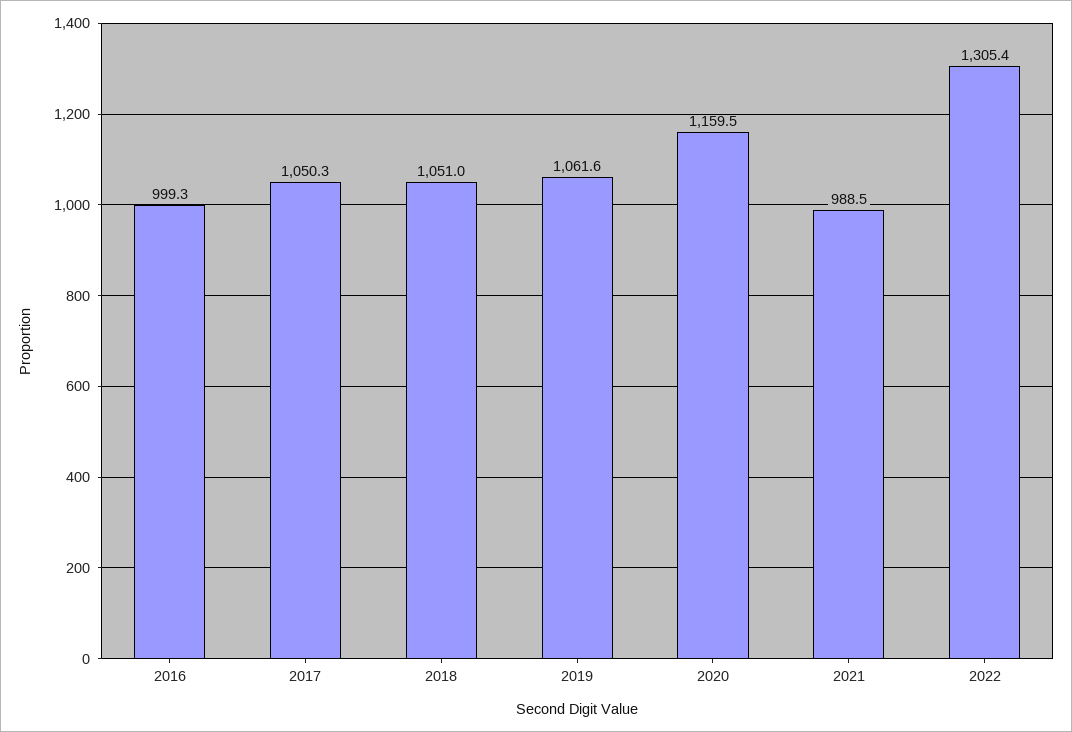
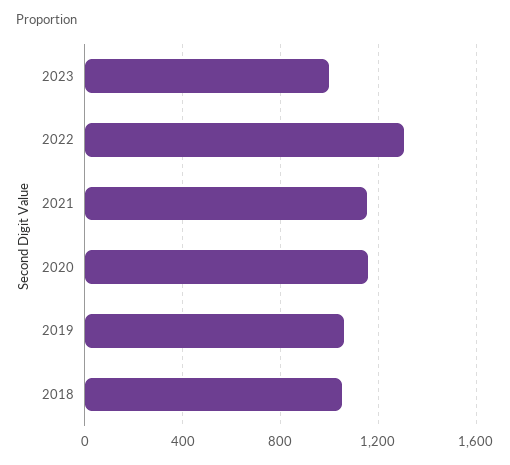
2016: 999.3 -> none
2017: 1050.3 -> none
2021: 988.5 -> 1150
2023: none -> 1000

